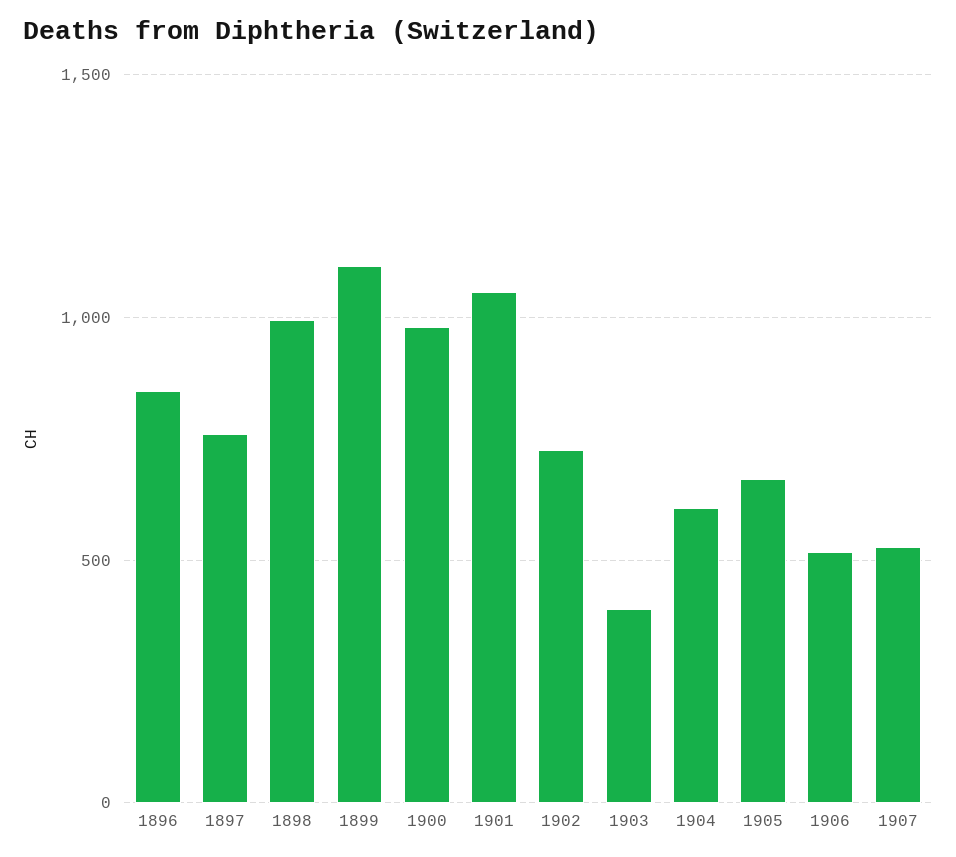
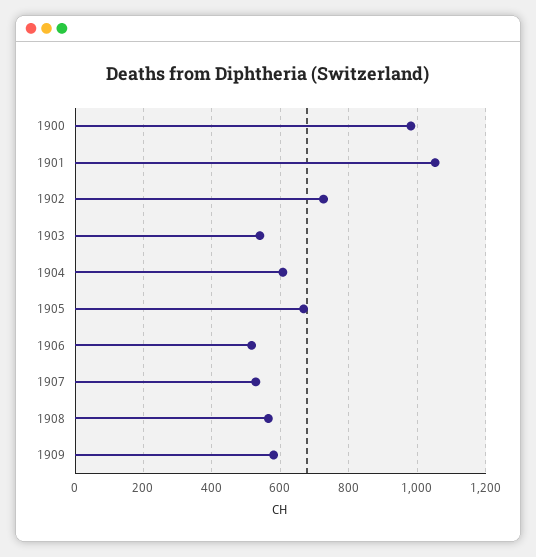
1896: 850 -> none
1897: 750 -> none
1898: 1000 -> none
1899: 1100 -> none
1903: 400 -> 540
1908: none -> 560
1909: none -> 580

